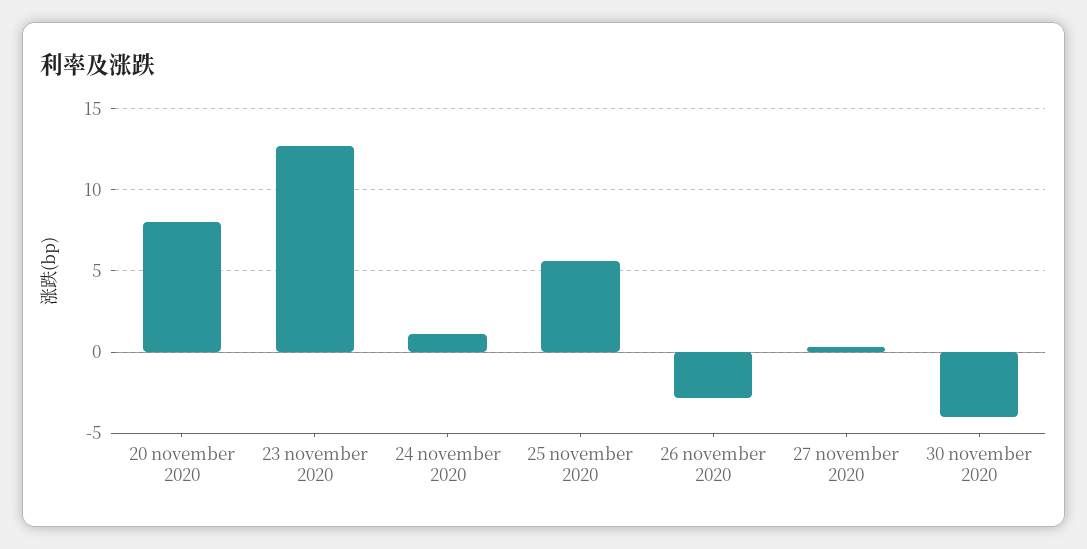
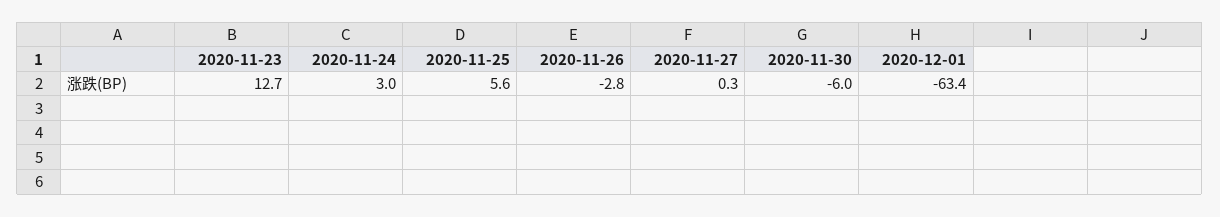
20 november 2020: 8 -> none
24 november 2020: 1 -> 3
30 november 2020: -4 -> -6
2020-12-01: none -> -63.4

